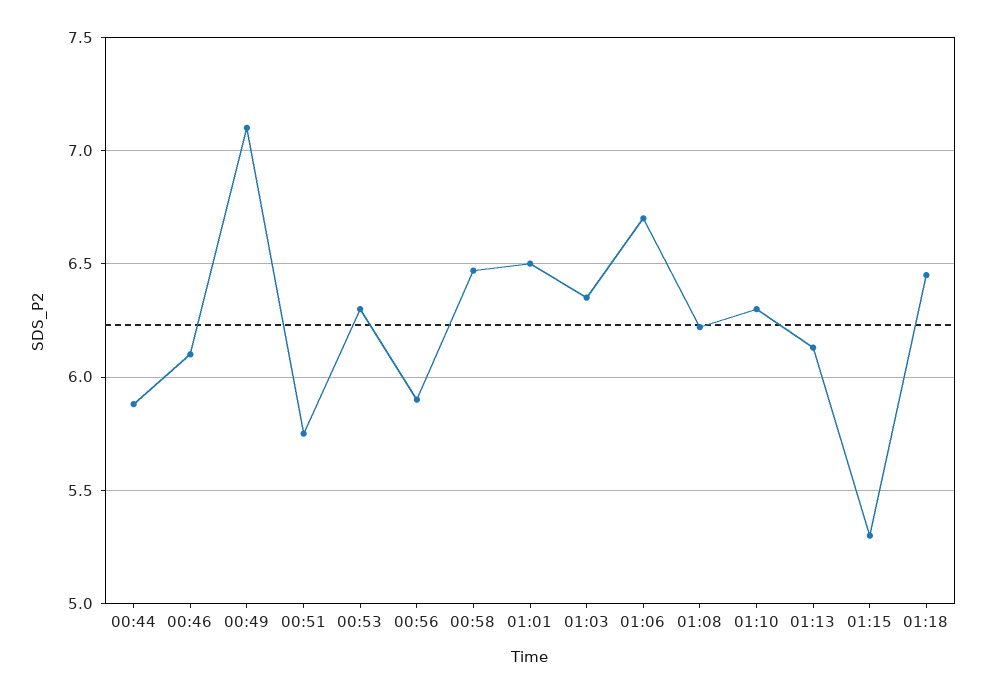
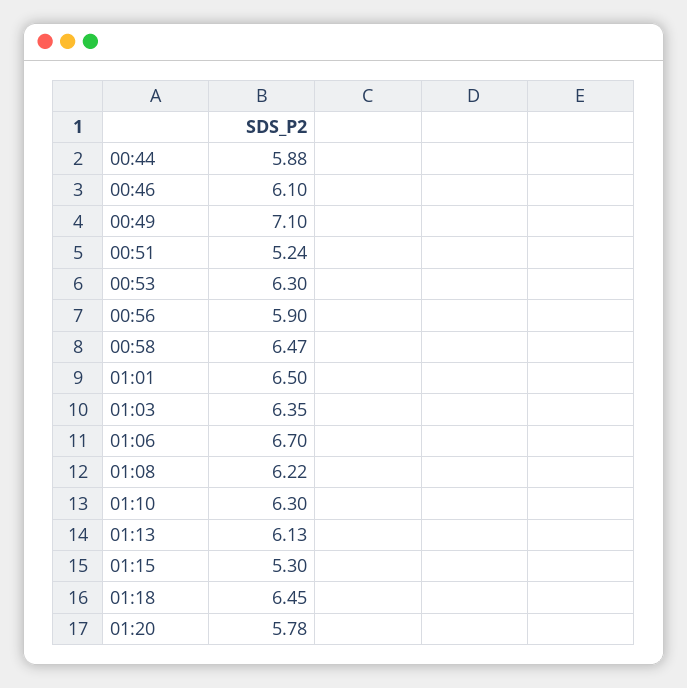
00:51: 5.75 -> 5.24
01:20: none -> 5.78

